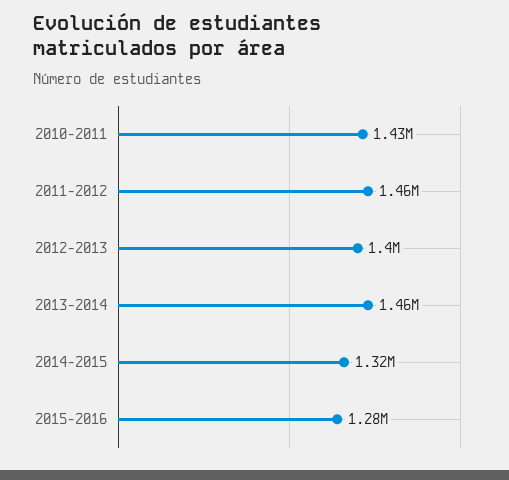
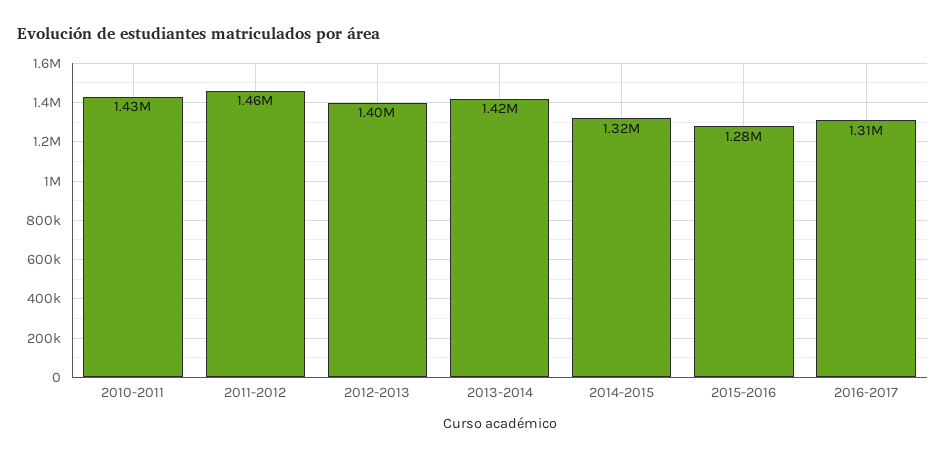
2013-2014: 1460000 -> 1420000
2016-2017: none -> 1310000

